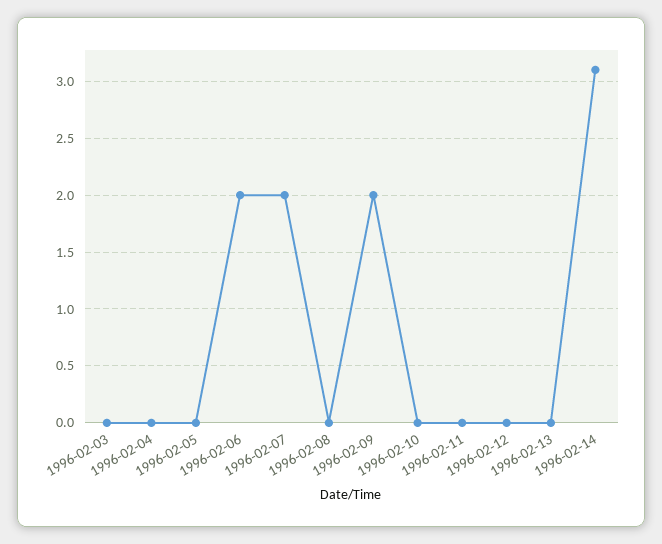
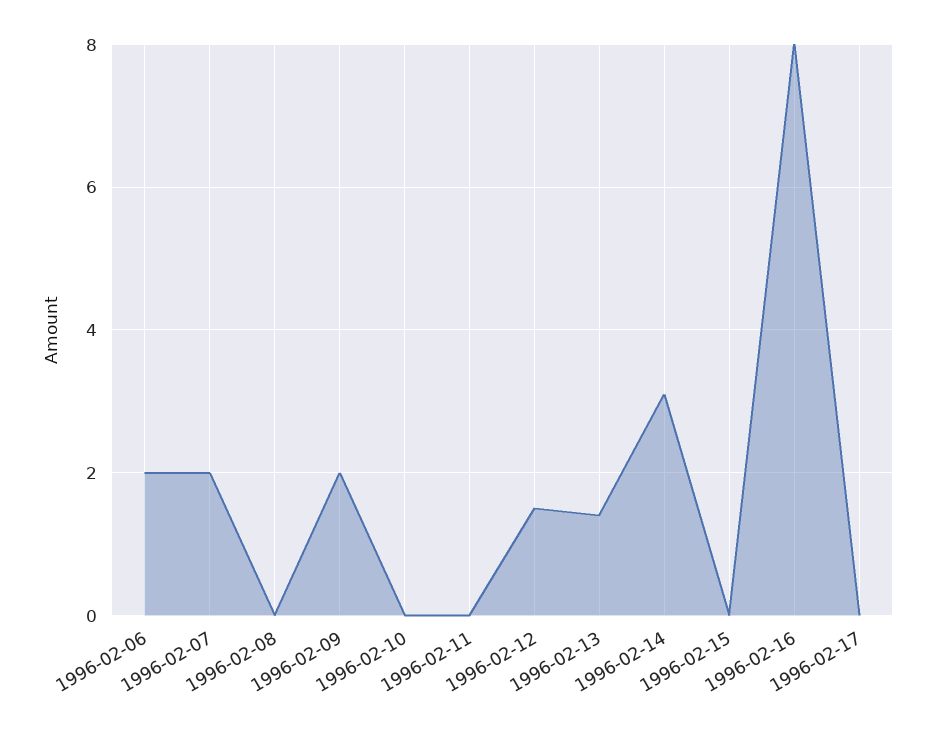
1996-02-03: 0 -> none
1996-02-04: 0 -> none
1996-02-05: 0 -> none
1996-02-12: 0 -> 1.5
1996-02-13: 0 -> 1.5
1996-02-15: none -> 0
1996-02-16: none -> 8
1996-02-17: none -> 0

